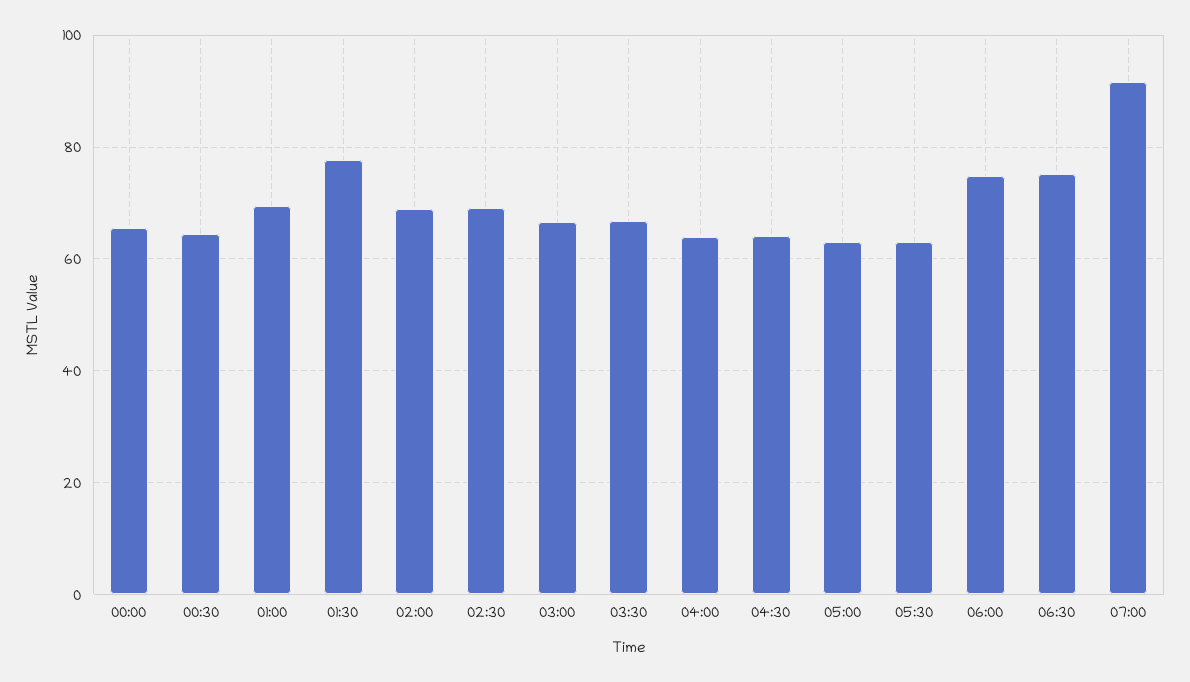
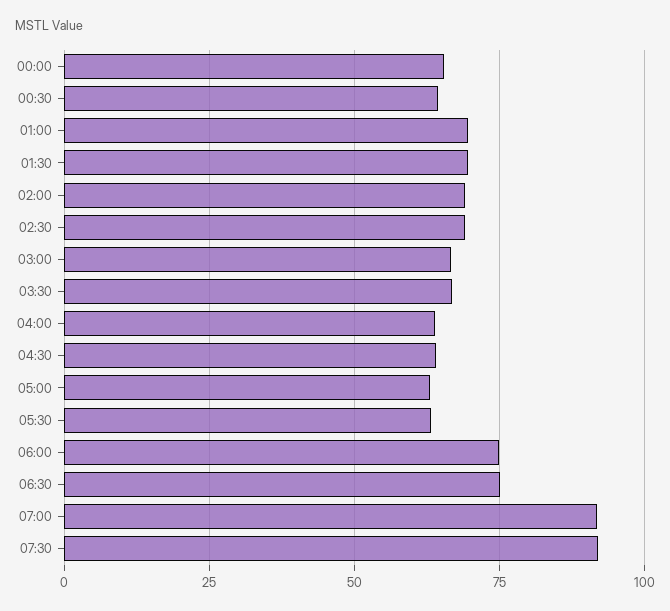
01:30: 78 -> 70
07:30: none -> 92.5

